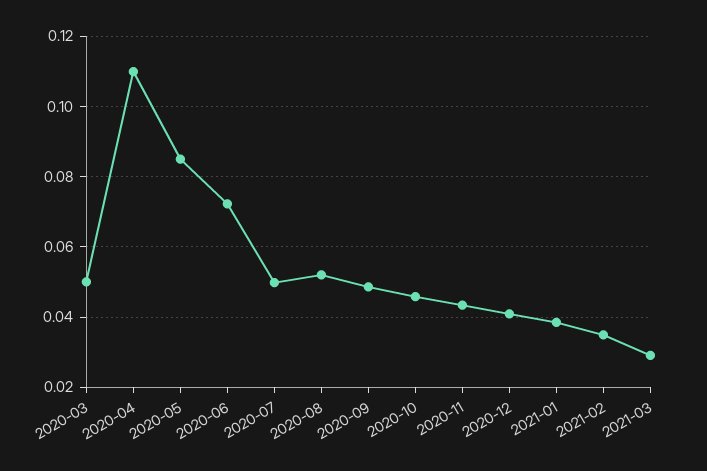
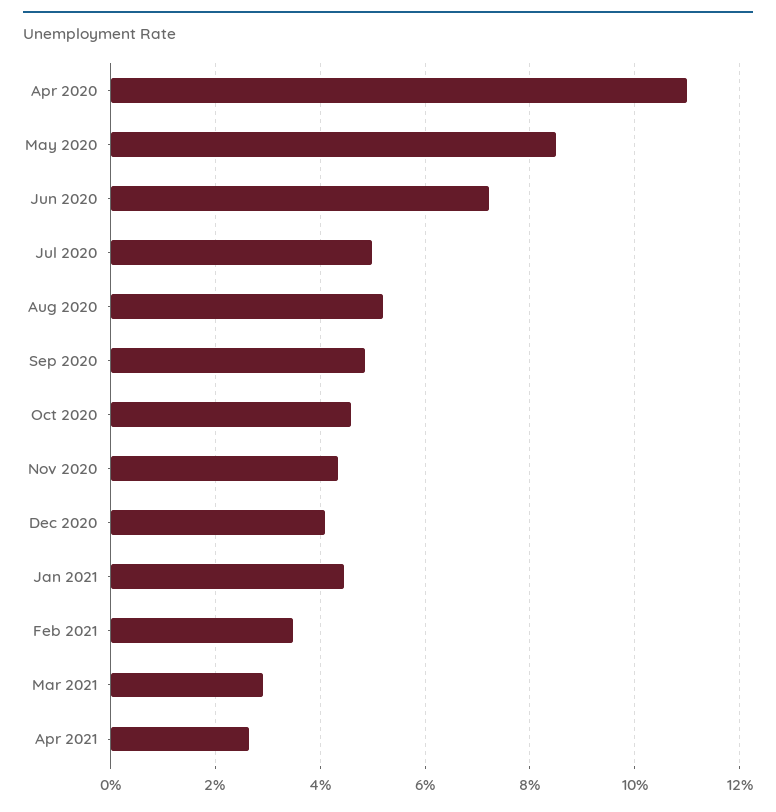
2020-03: 0.05 -> none
2021-01: 0.038 -> 0.044
Apr 2021: none -> 0.026

